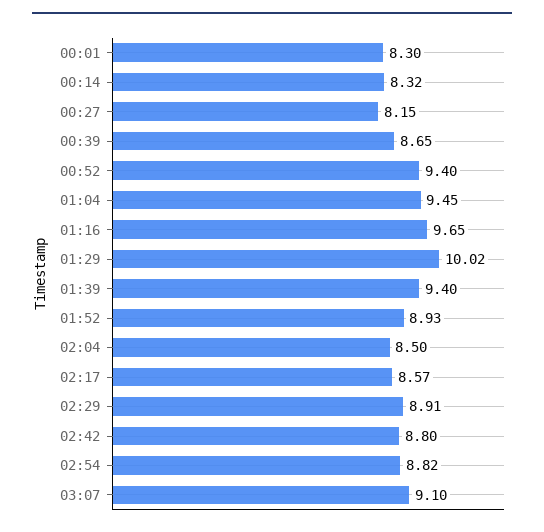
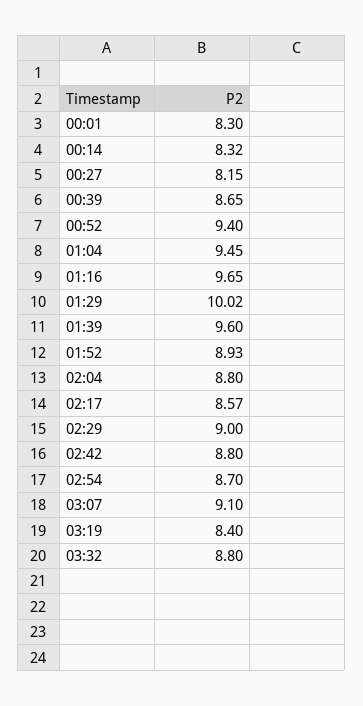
01:39: 9.4 -> 9.6
02:04: 8.5 -> 8.8
02:29: 8.91 -> 9
02:54: 8.82 -> 8.7
03:19: none -> 8.4
03:32: none -> 8.8

